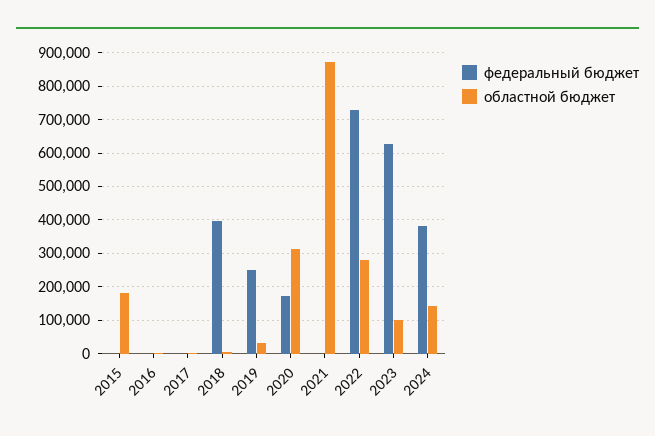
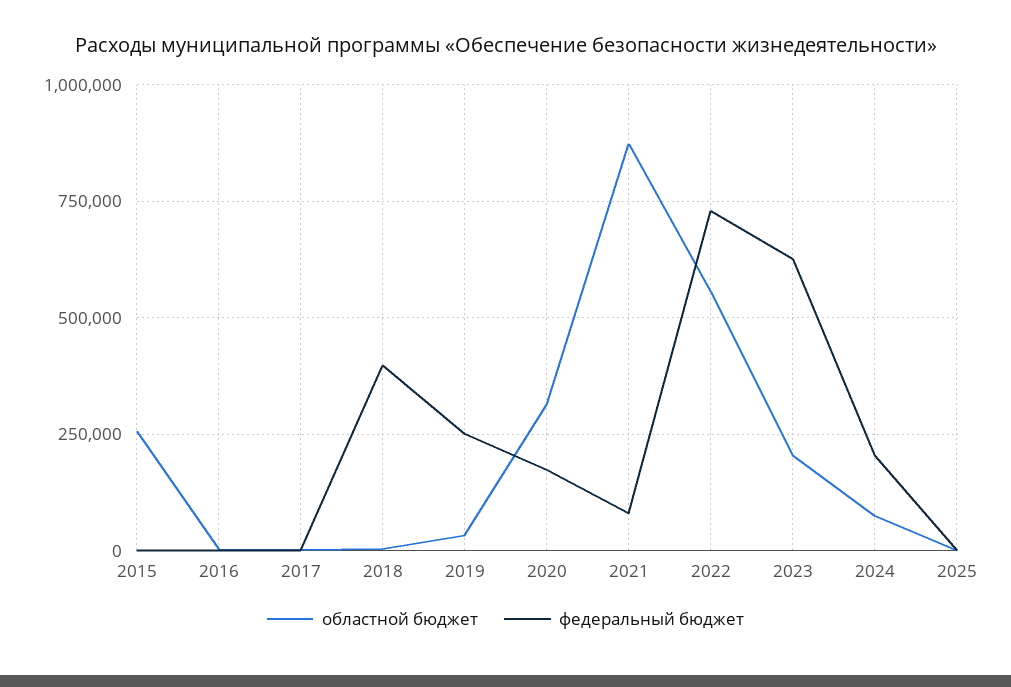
областной бюджет, 2015: 180000 -> 250000
федеральный бюджет, 2021: 0 -> 75000
областной бюджет, 2022: 280000 -> 550000
областной бюджет, 2023: 100000 -> 200000
федеральный бюджет, 2024: 380000 -> 200000
областной бюджет, 2024: 140000 -> 75000
областной бюджет, 2025: none -> 0
федеральный бюджет, 2025: none -> 0

